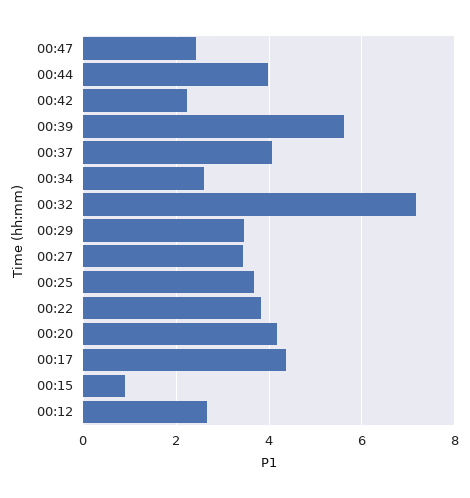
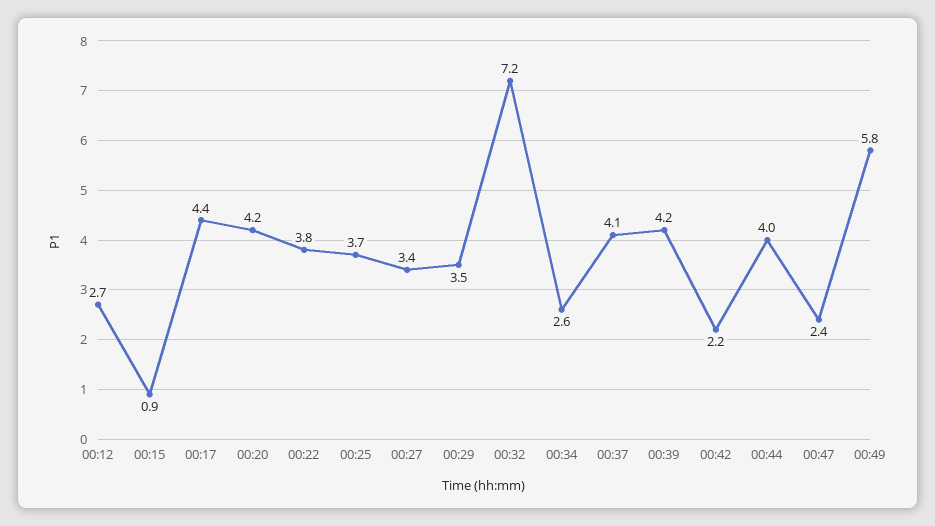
00:39: 5.6 -> 4.2
00:49: none -> 5.8

